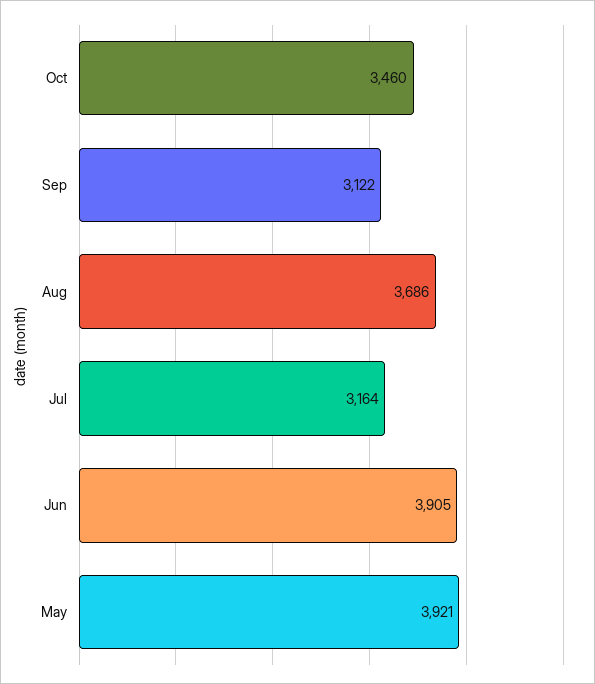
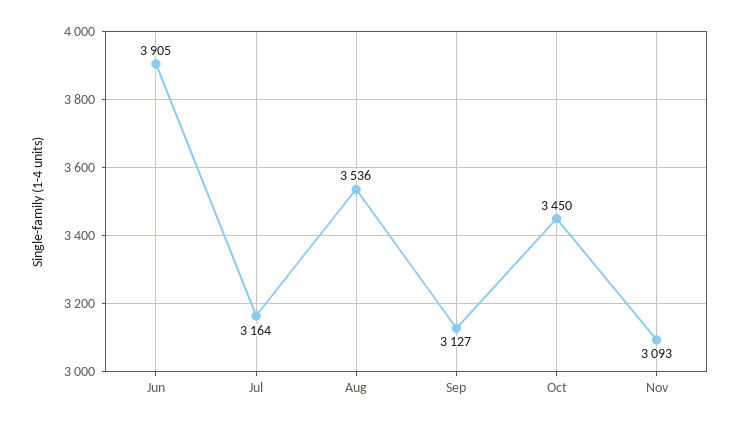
Oct: 3460 -> 3450
Sep: 3122 -> 3127
Aug: 3686 -> 3536
May: 3921 -> none
Nov: none -> 3093

